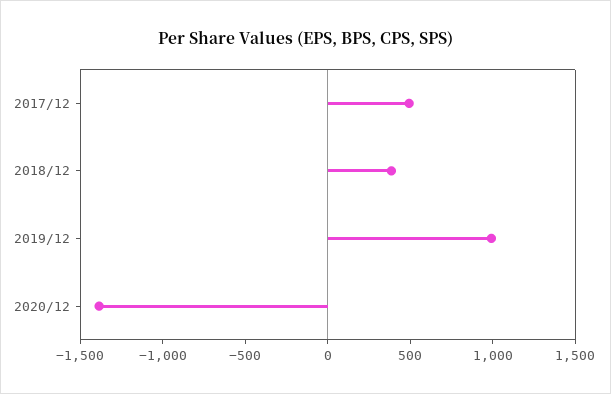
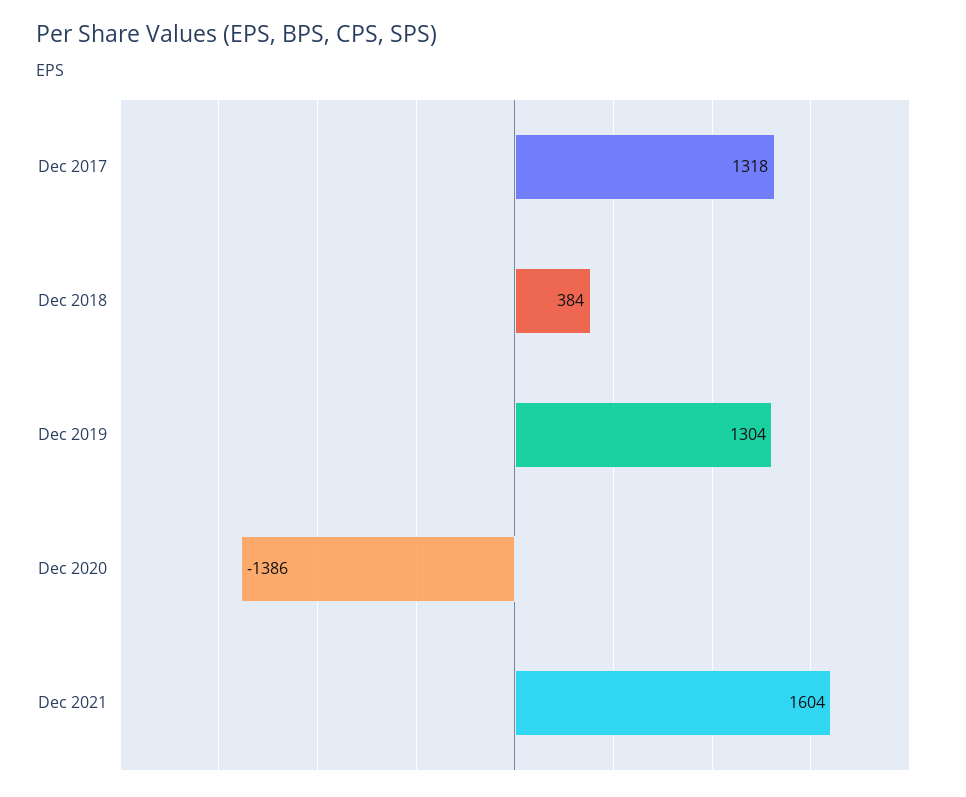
2017/12: 500 -> 1318
2019/12: 1000 -> 1304
Dec 2021: none -> 1604

